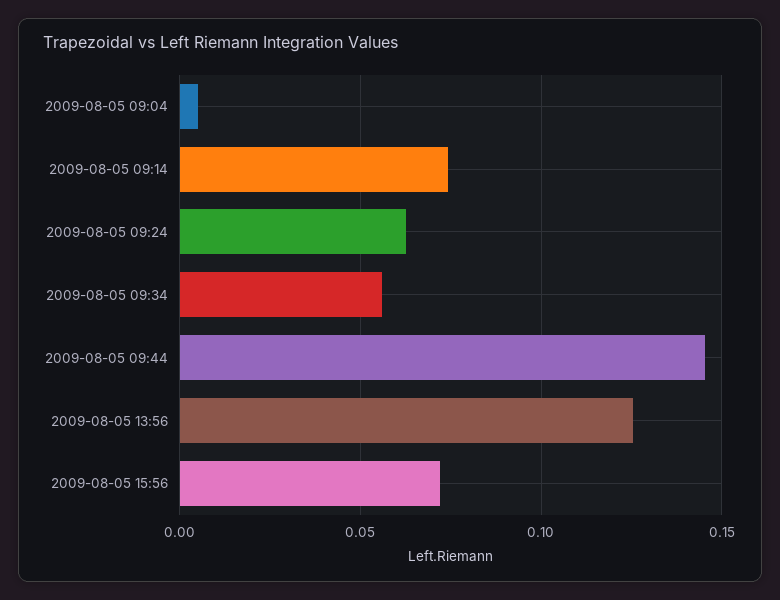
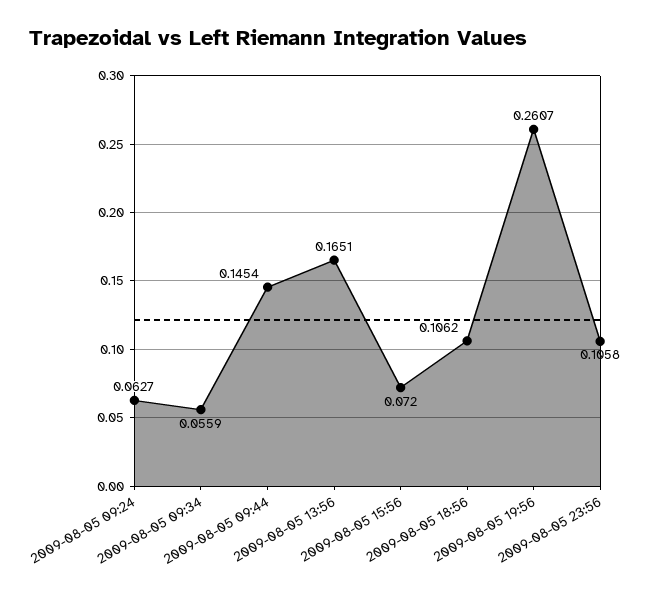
2009-08-05 09:04: 0.005 -> none
2009-08-05 09:14: 0.075 -> none
2009-08-05 13:56: 0.125 -> 0.1651
2009-08-05 18:56: none -> 0.1062
2009-08-05 19:56: none -> 0.2607
2009-08-05 23:56: none -> 0.1058

